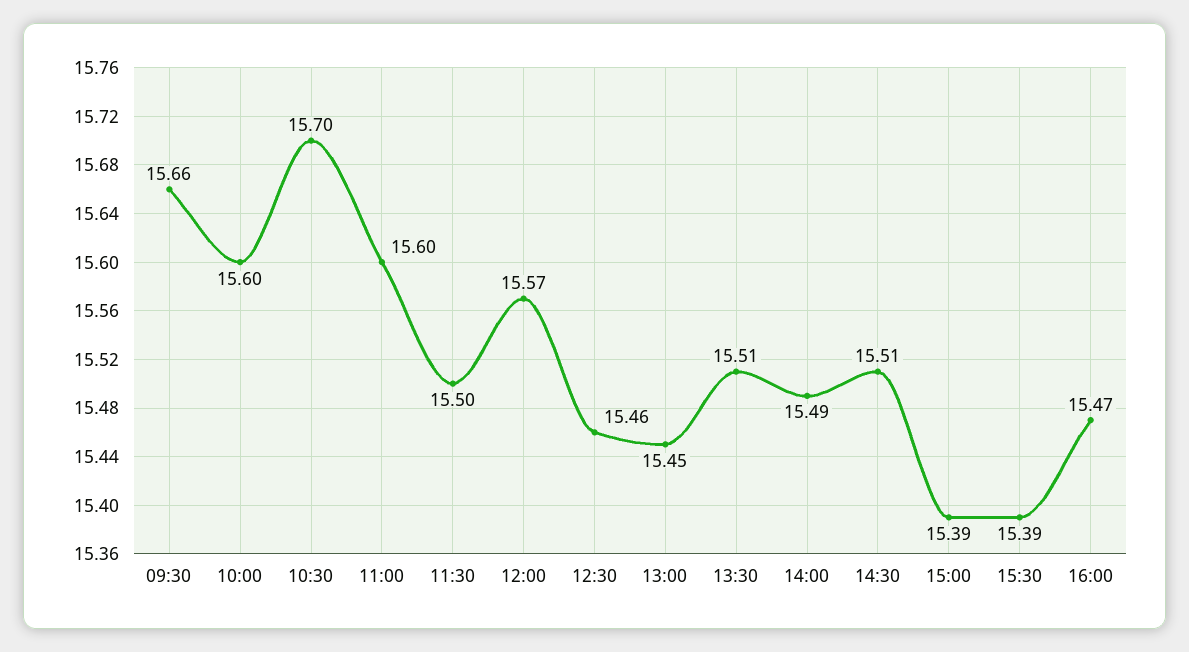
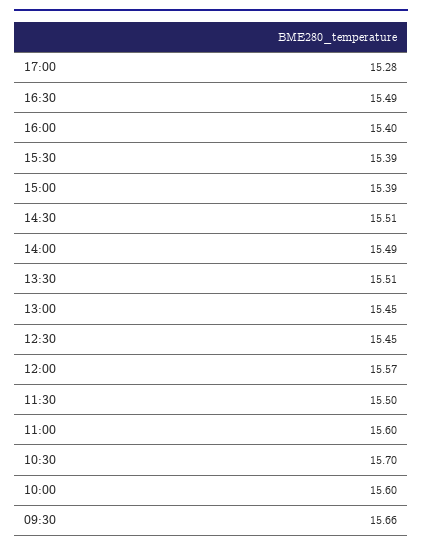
12:30: 15.46 -> 15.45
16:00: 15.47 -> 15.4
17:00: none -> 15.28
16:30: none -> 15.49

